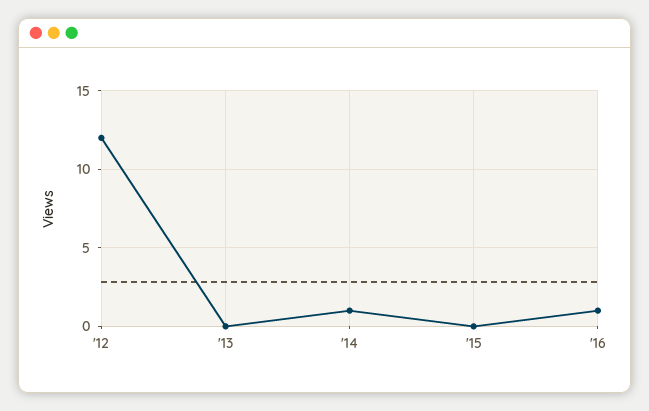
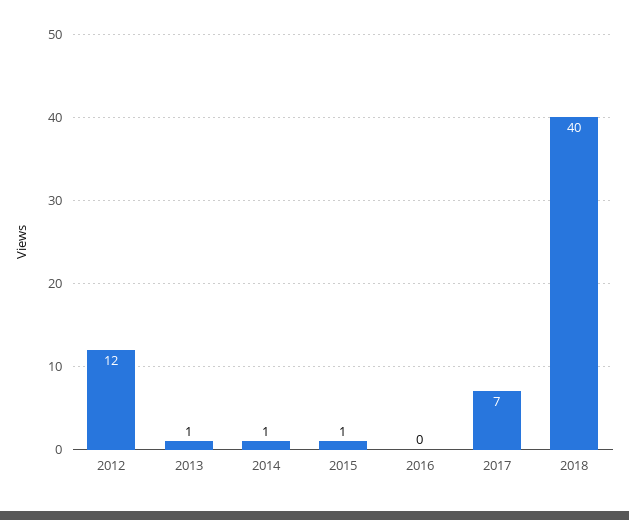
'13: 0 -> 1
'15: 0 -> 1
'16: 1 -> 0
2017: none -> 7
2018: none -> 40

